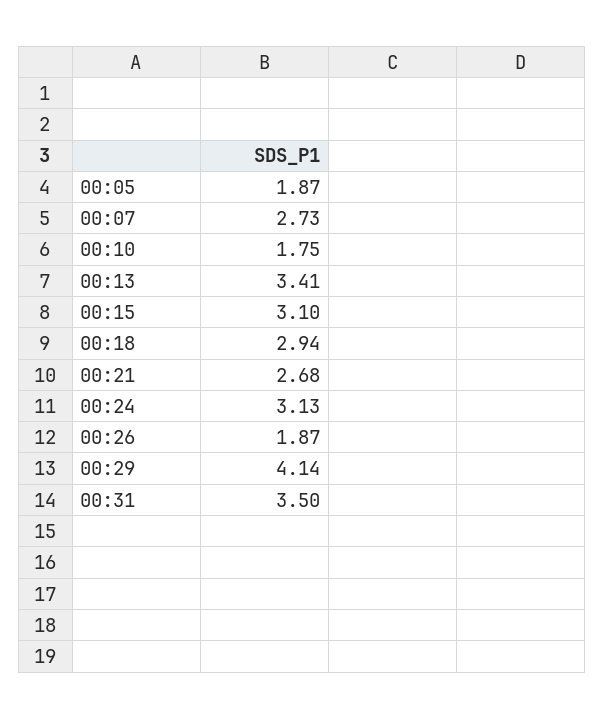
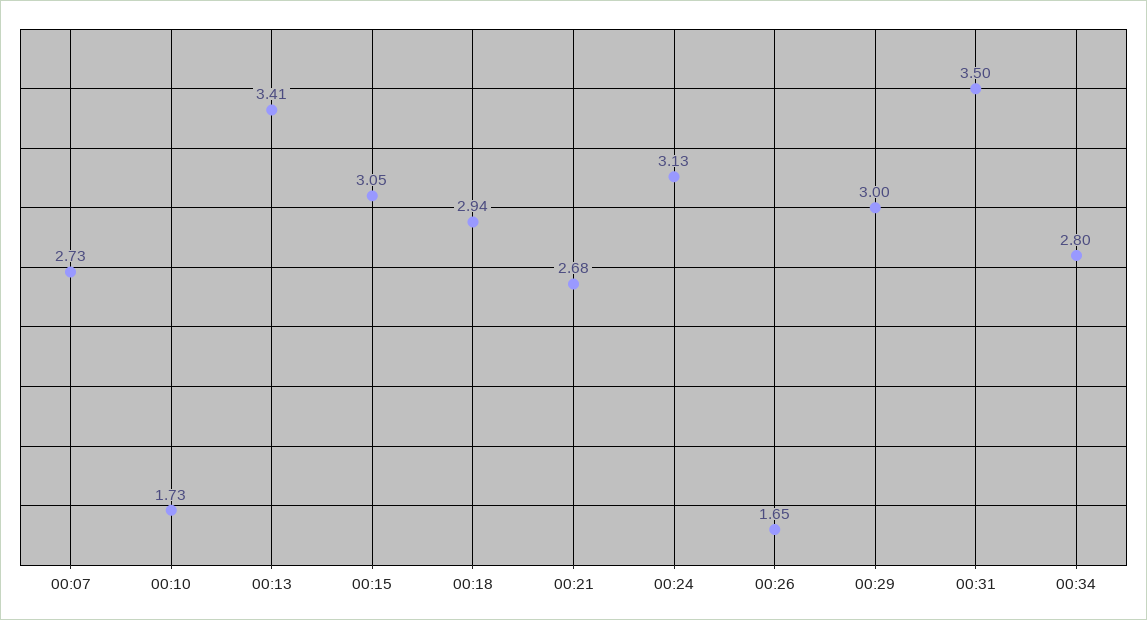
00:05: 1.87 -> none
00:10: 1.75 -> 1.73
00:15: 3.1 -> 3.05
00:26: 1.87 -> 1.65
00:29: 4.14 -> 3
00:34: none -> 2.8

